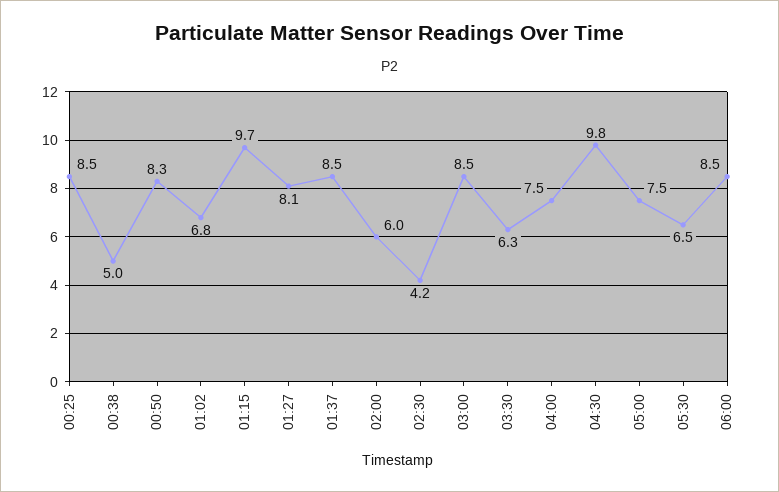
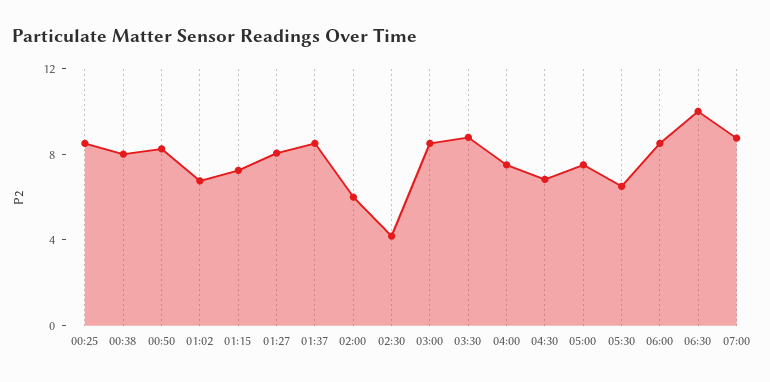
00:38: 5 -> 8
01:15: 9.7 -> 7
03:30: 6.3 -> 9
04:30: 9.8 -> 7
06:30: none -> 10
07:00: none -> 9

